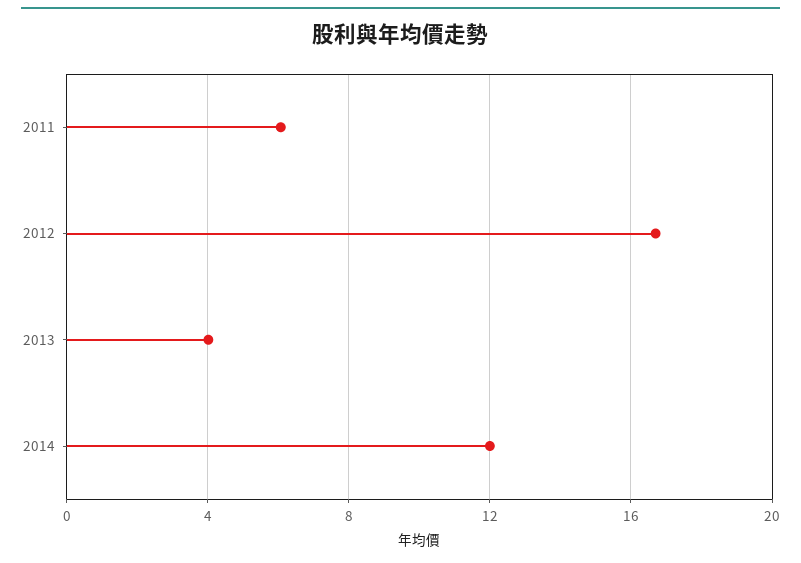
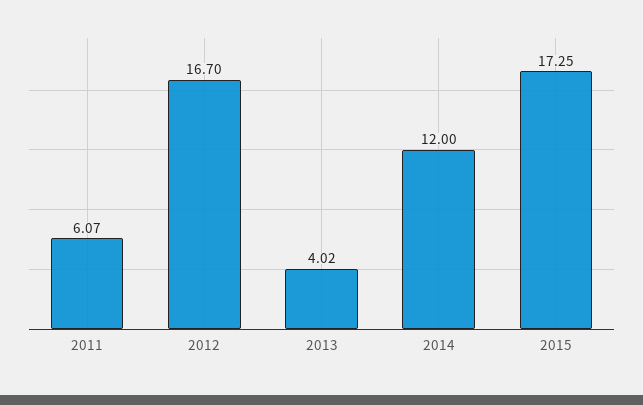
2015: none -> 17.25

